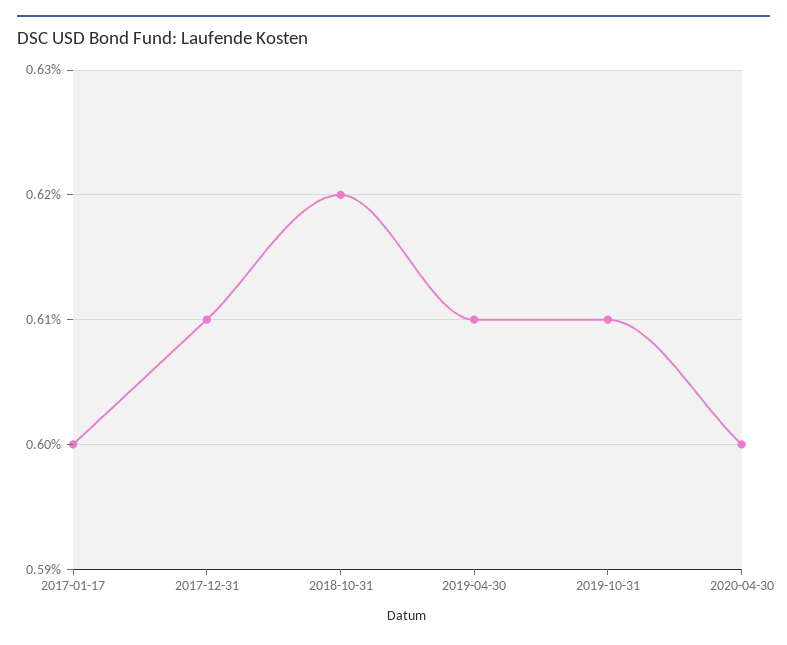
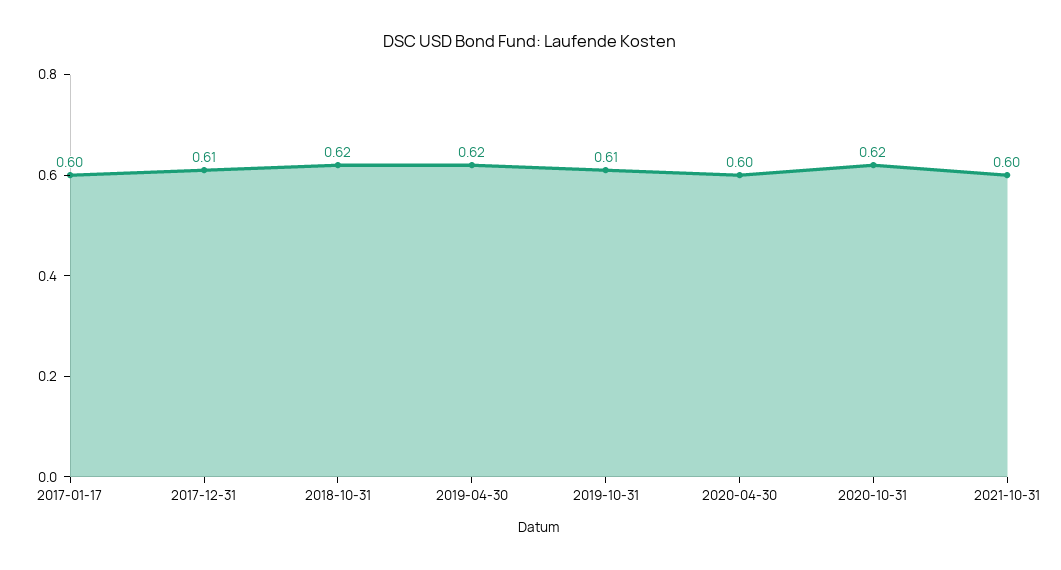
2019-04-30: 0.61 -> 0.62
2020-10-31: none -> 0.62
2021-10-31: none -> 0.6

